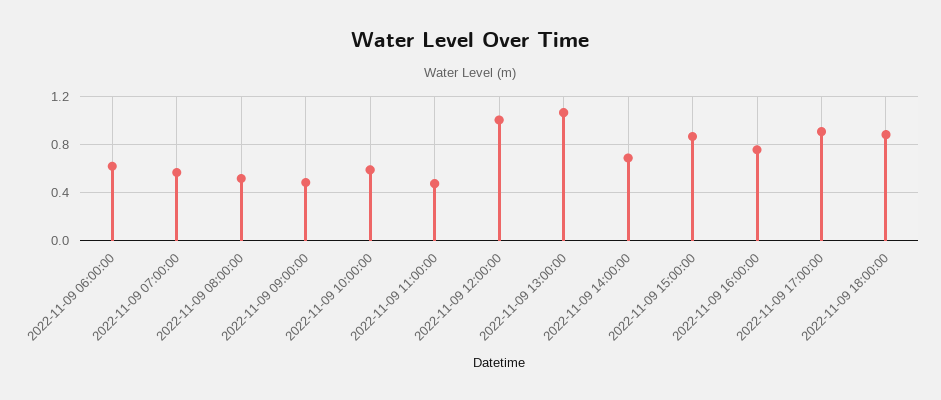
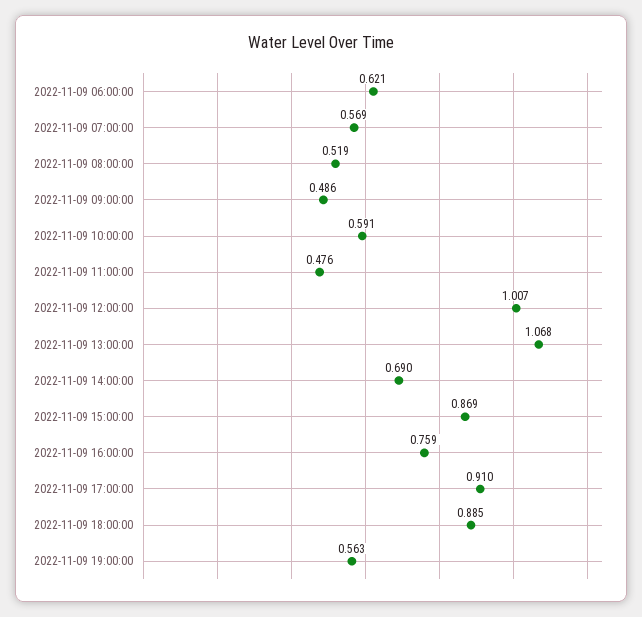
2022-11-09 19:00:00: none -> 0.563

